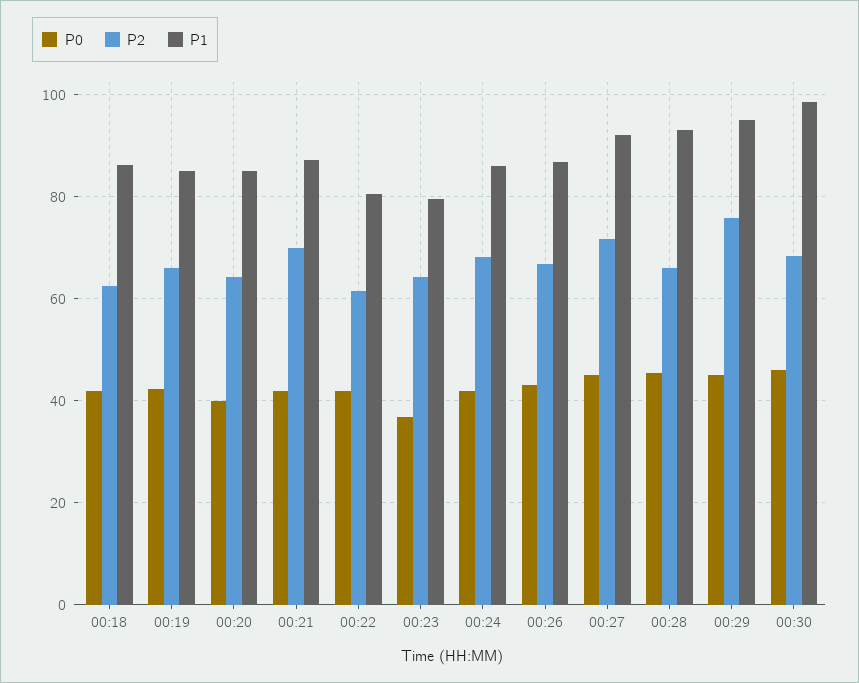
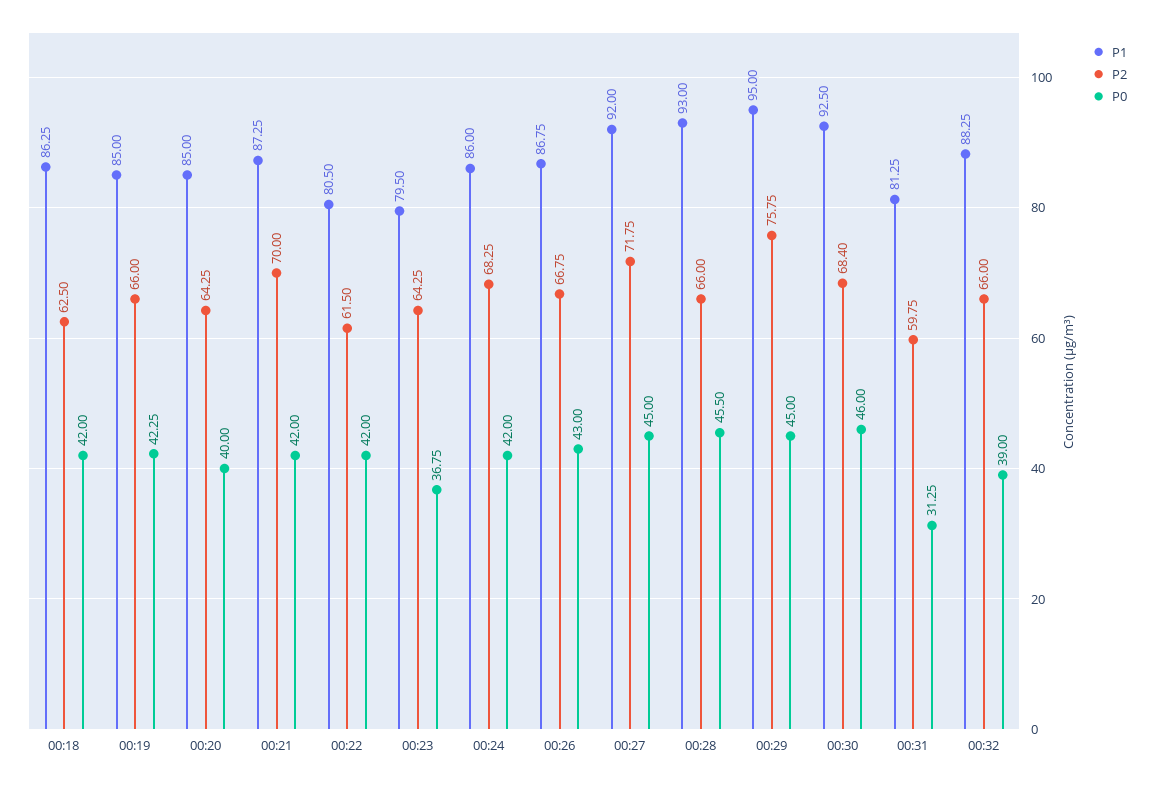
P1, 00:30: 98 -> 92.5
P1, 00:31: none -> 81.25
P2, 00:31: none -> 59.75
P0, 00:31: none -> 31.25
P1, 00:32: none -> 88.25
P2, 00:32: none -> 66
P0, 00:32: none -> 39

